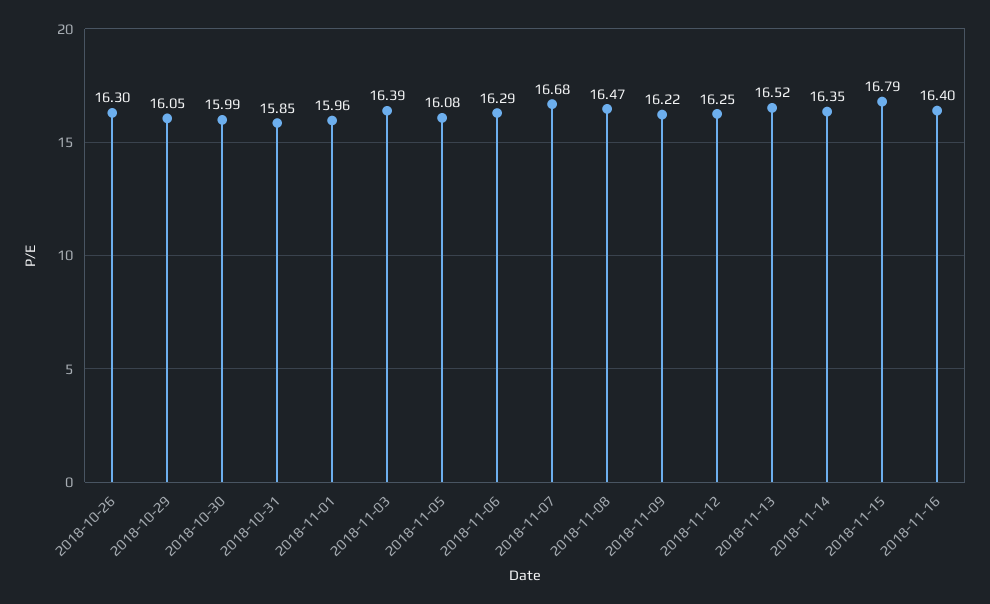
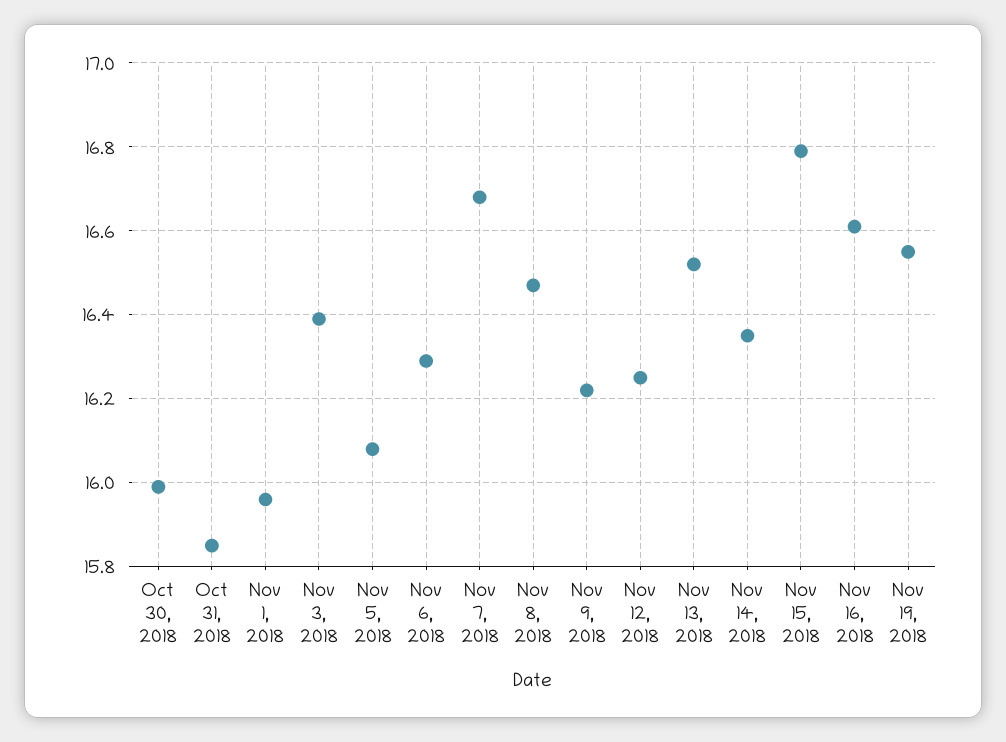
2018-10-26: 16.3 -> none
2018-10-29: 16.05 -> none
2018-11-16: 16.4 -> 16.6
Nov 19, 2018: none -> 16.55

